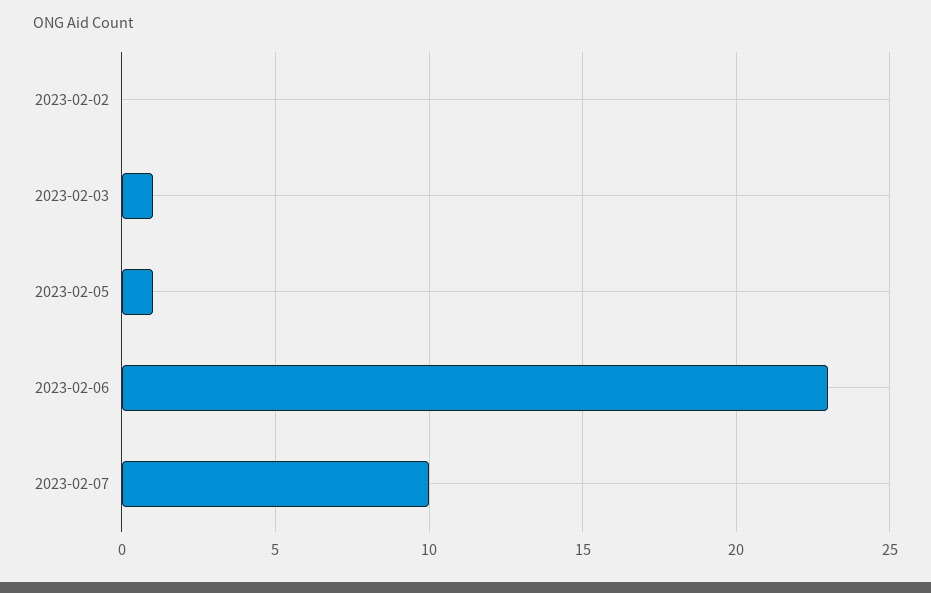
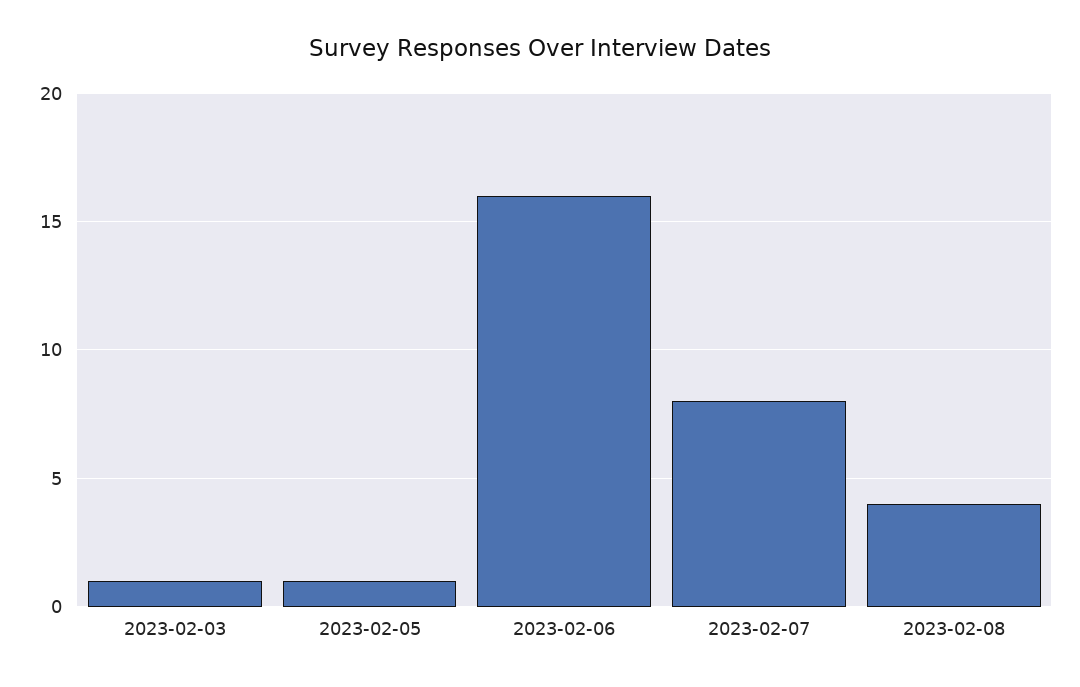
2023-02-02: 0 -> none
2023-02-06: 23 -> 16
2023-02-07: 10 -> 8
2023-02-08: none -> 4

